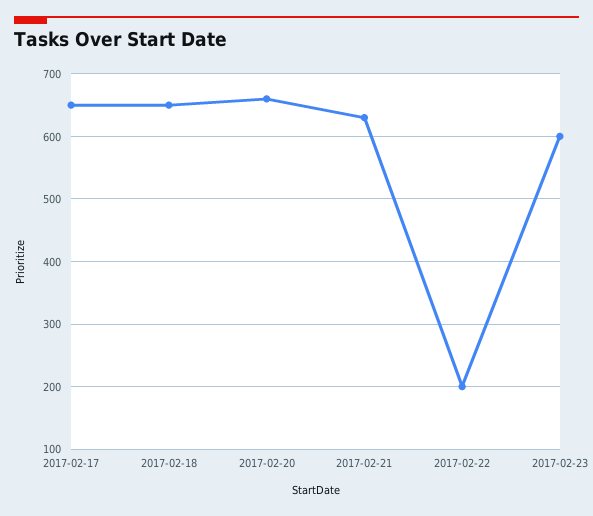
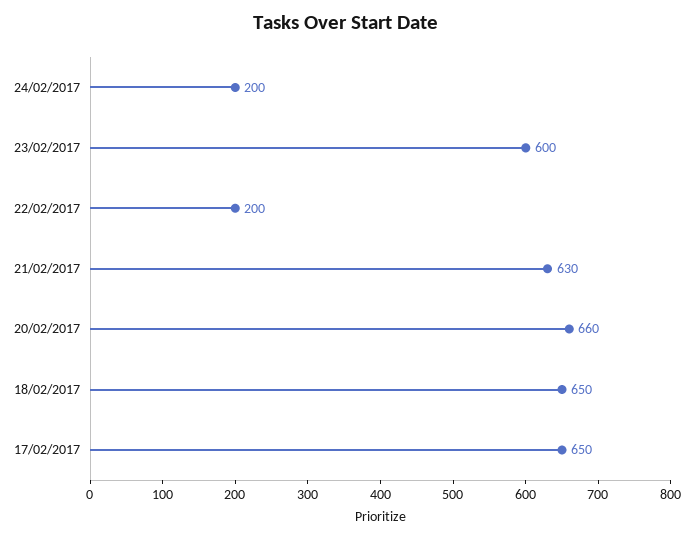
24/02/2017: none -> 200

